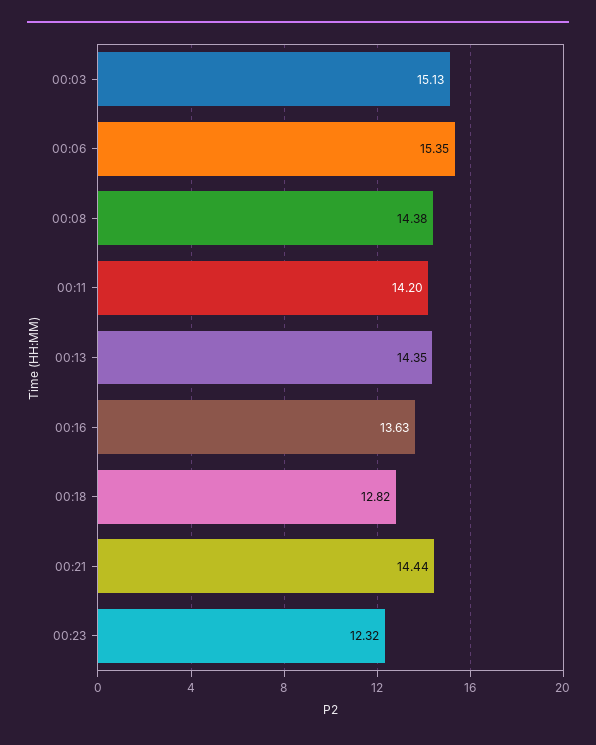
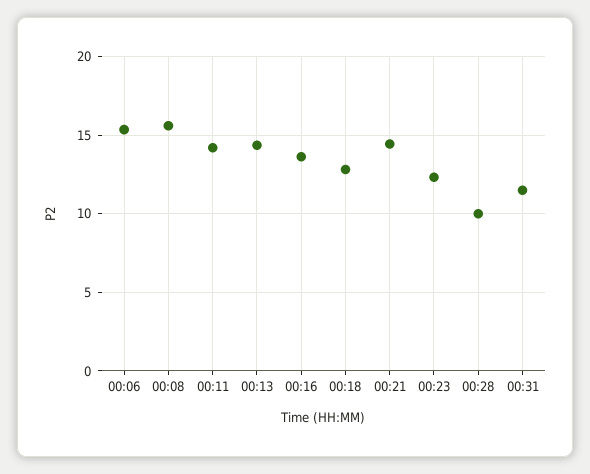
00:03: 15.13 -> none
00:08: 14.38 -> 15.5
00:28: none -> 10
00:31: none -> 11.5

